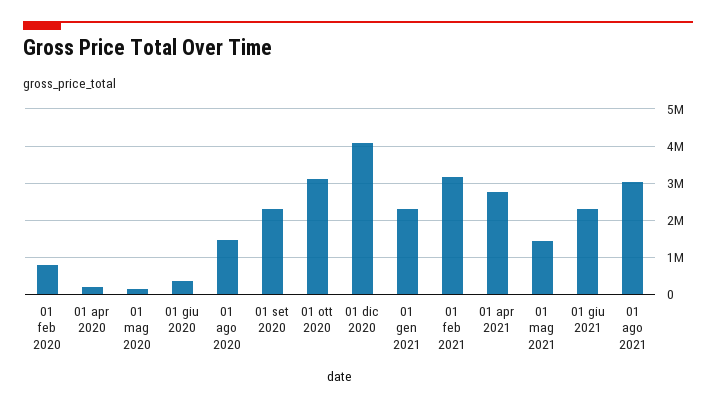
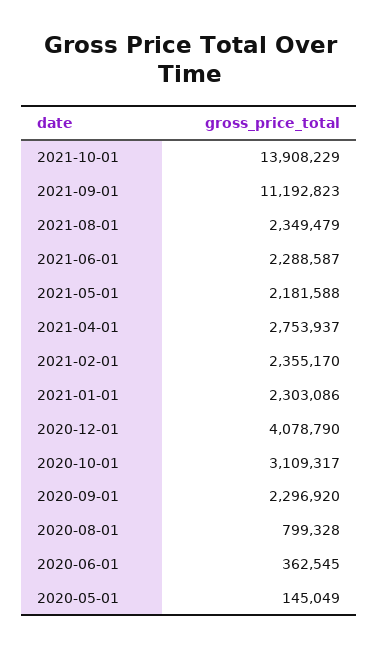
01 feb 2020: 800000 -> none
01 apr 2020: 200000 -> none
01 ago 2020: 1400000 -> 799328
01 feb 2021: 3200000 -> 2355170
01 mag 2021: 1400000 -> 2181588
01 ago 2021: 3000000 -> 2349479
2021-10-01: none -> 13908229
2021-09-01: none -> 11192823

